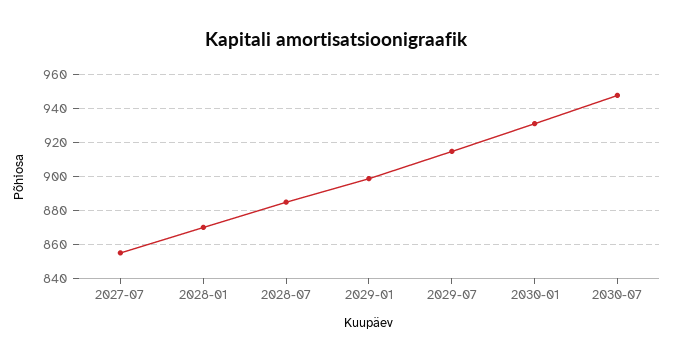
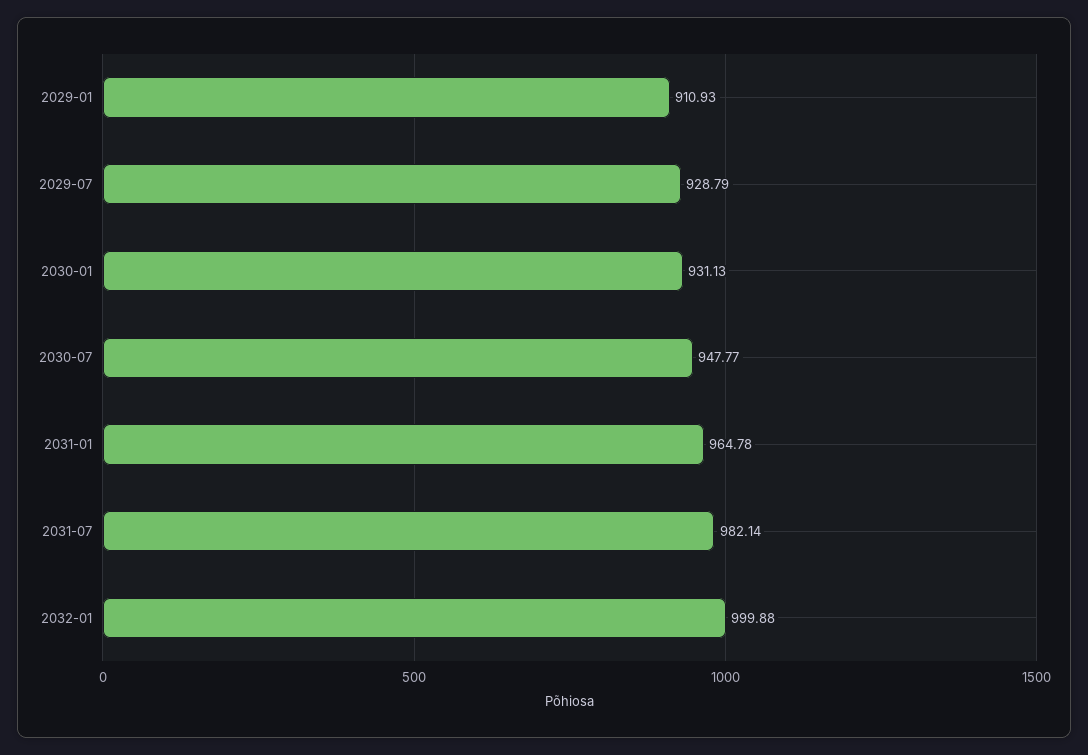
2027-07: 855 -> none
2028-01: 870 -> none
2028-07: 885 -> none
2029-01: 900 -> 910.93
2029-07: 915 -> 928.79
2031-01: none -> 964.78
2031-07: none -> 982.14
2032-01: none -> 999.88

